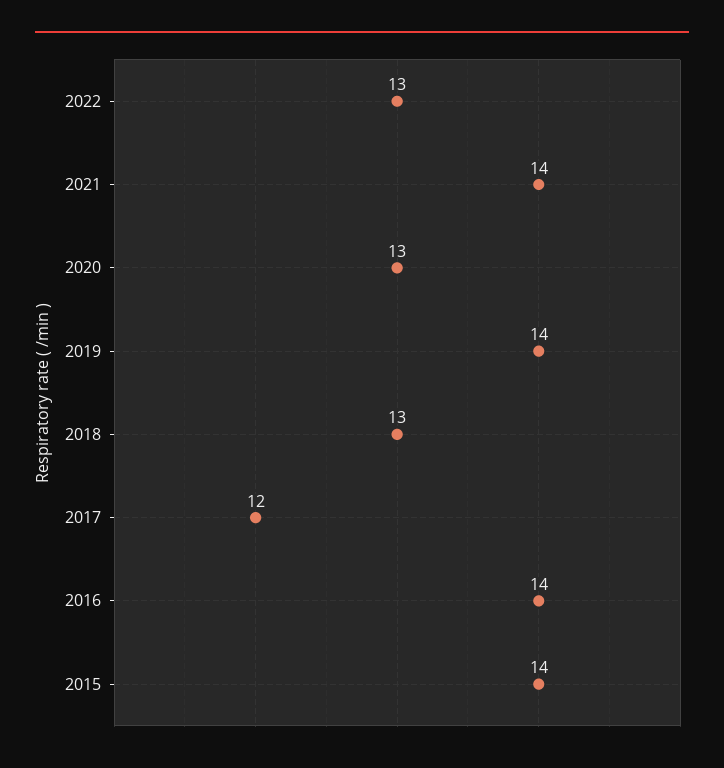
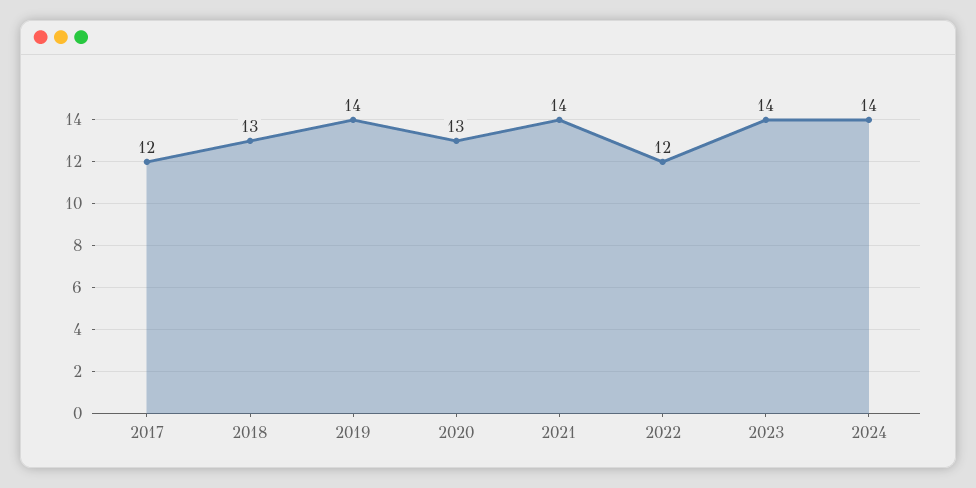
2022: 13 -> 12
2016: 14 -> none
2015: 14 -> none
2023: none -> 14
2024: none -> 14

